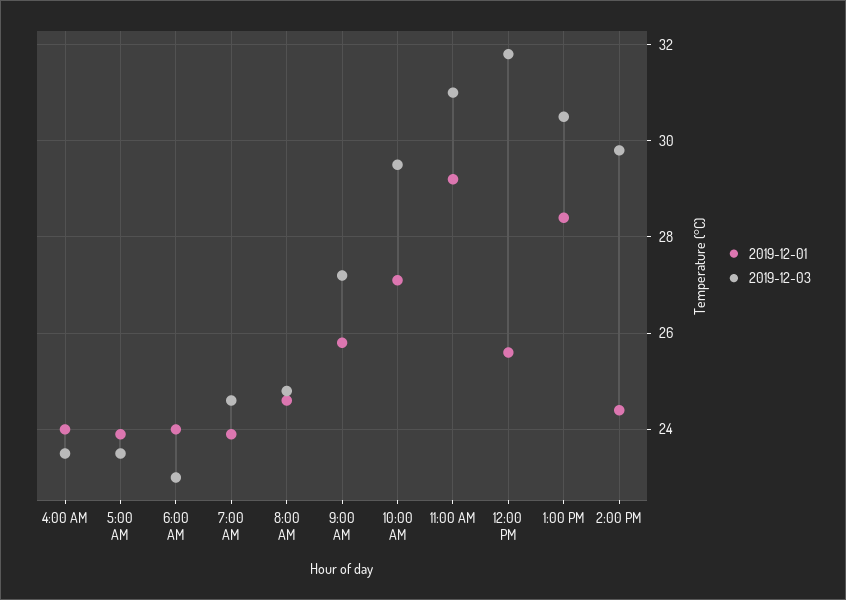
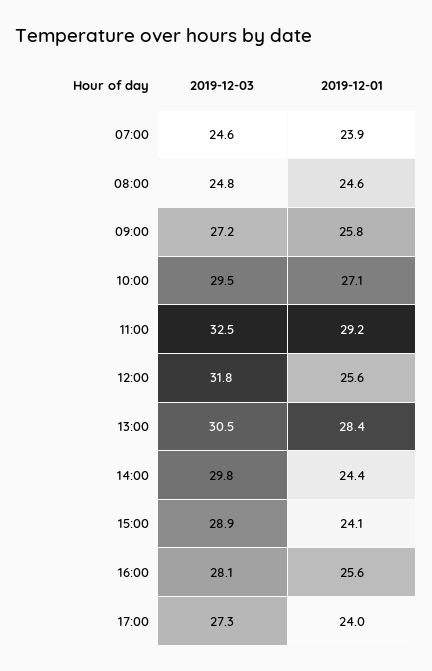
2019-12-01, 4:00 AM: 24 -> none
2019-12-03, 4:00 AM: 23.5 -> none
2019-12-01, 5:00 AM: 24 -> none
2019-12-03, 5:00 AM: 23.5 -> none
2019-12-01, 6:00 AM: 24 -> none
2019-12-03, 6:00 AM: 23 -> none
2019-12-03, 11:00 AM: 31 -> 32.5
2019-12-03, 15:00: none -> 28.9
2019-12-01, 15:00: none -> 24.1
2019-12-03, 16:00: none -> 28.1
2019-12-01, 16:00: none -> 25.6
2019-12-03, 17:00: none -> 27.3
2019-12-01, 17:00: none -> 24

